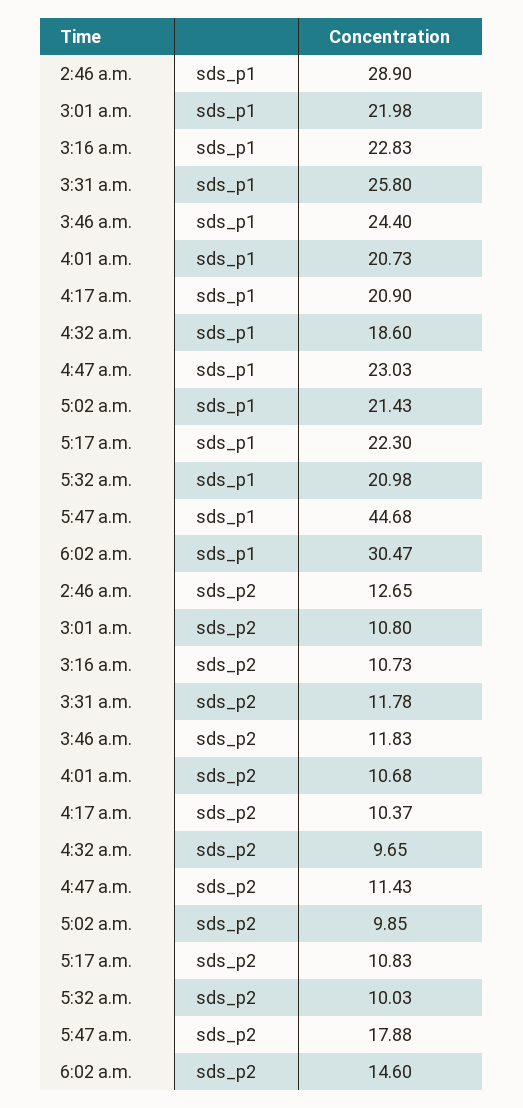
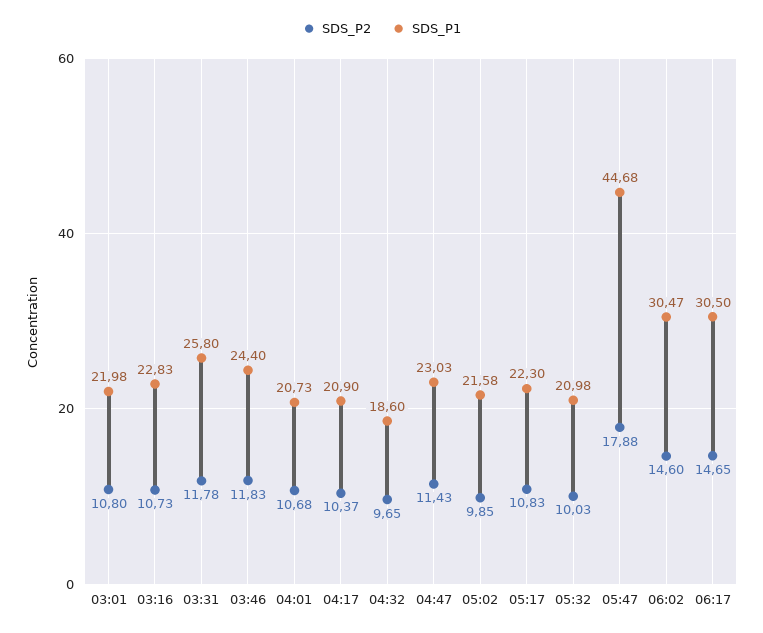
sds_p1, 2:46 a.m.: 28.9 -> none
sds_p1, 5:02 a.m.: 21.43 -> 21.58
sds_p2, 2:46 a.m.: 12.65 -> none
sds_p2, 06:17: none -> 14.65
sds_p1, 06:17: none -> 30.5

